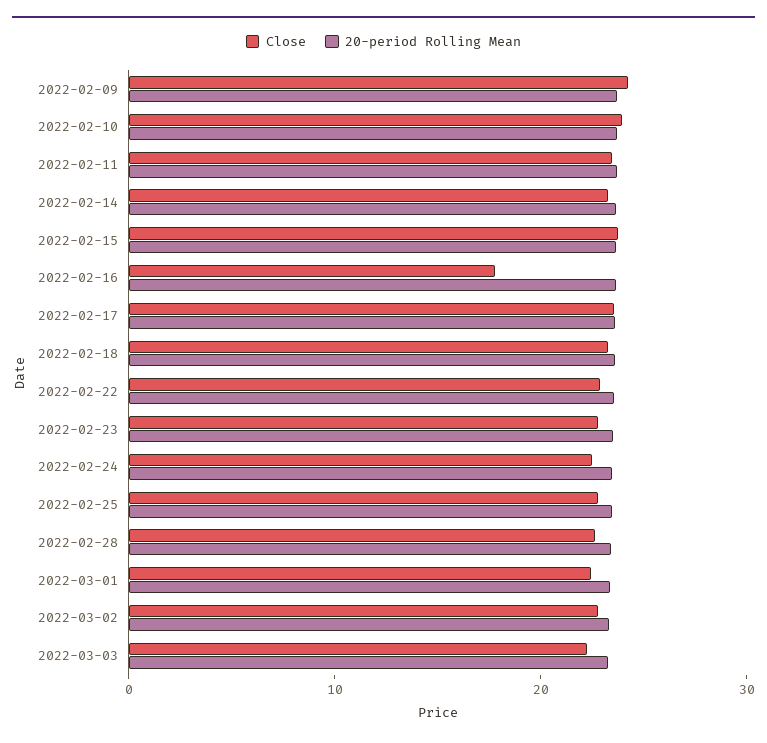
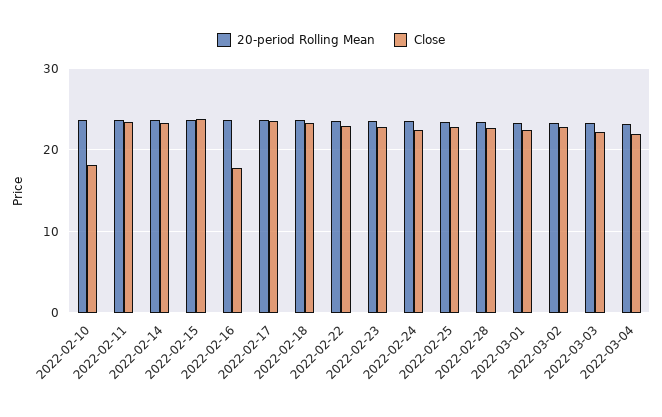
Close, 2022-02-09: 24 -> none
20-period Rolling Mean, 2022-02-09: 24 -> none
Close, 2022-02-10: 24 -> 18
20-period Rolling Mean, 2022-03-04: none -> 23
Close, 2022-03-04: none -> 22

